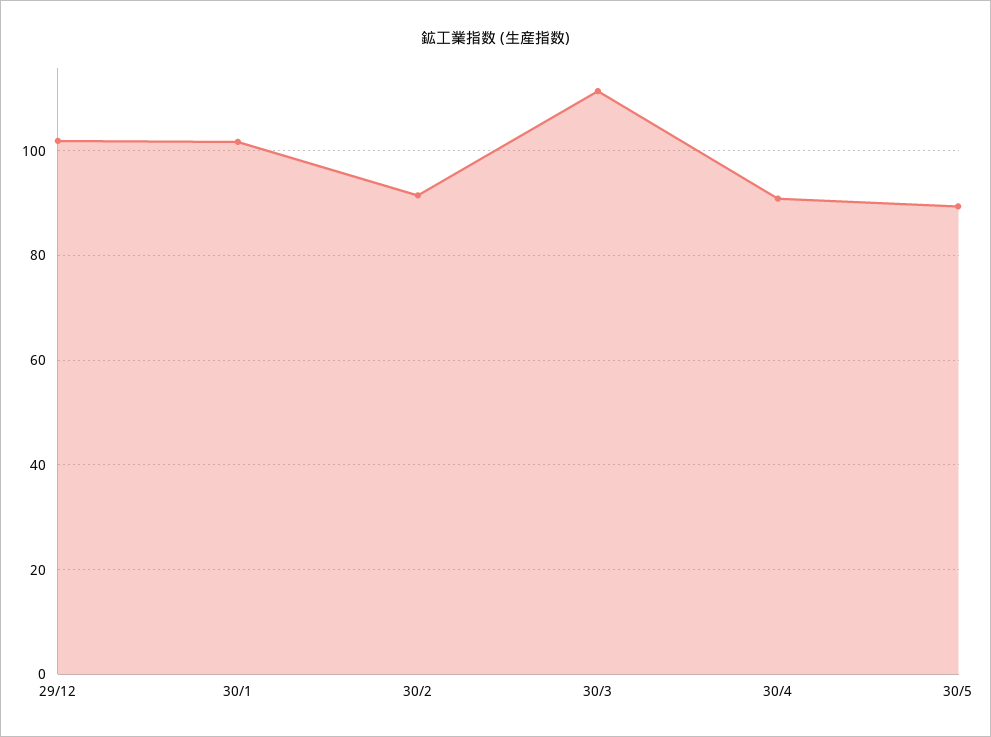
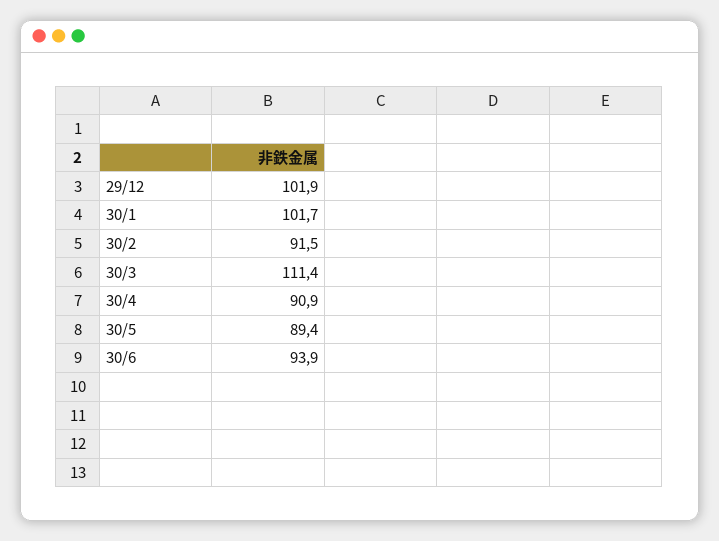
30/6: none -> 93.9

